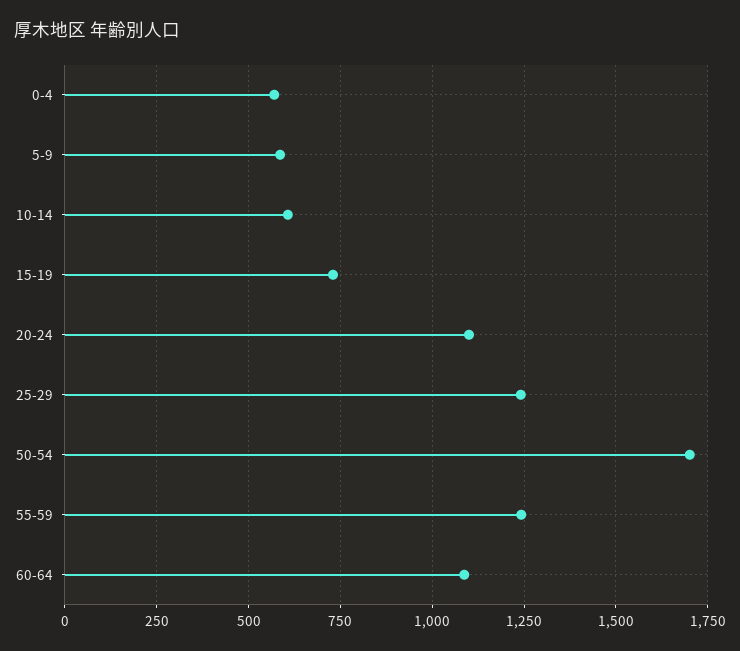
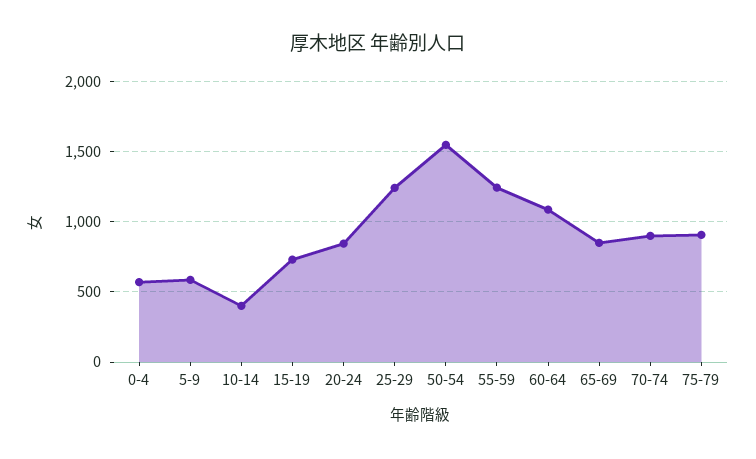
10-14: 600 -> 400
20-24: 1100 -> 850
50-54: 1700 -> 1550
65-69: none -> 850
70-74: none -> 900
75-79: none -> 900

